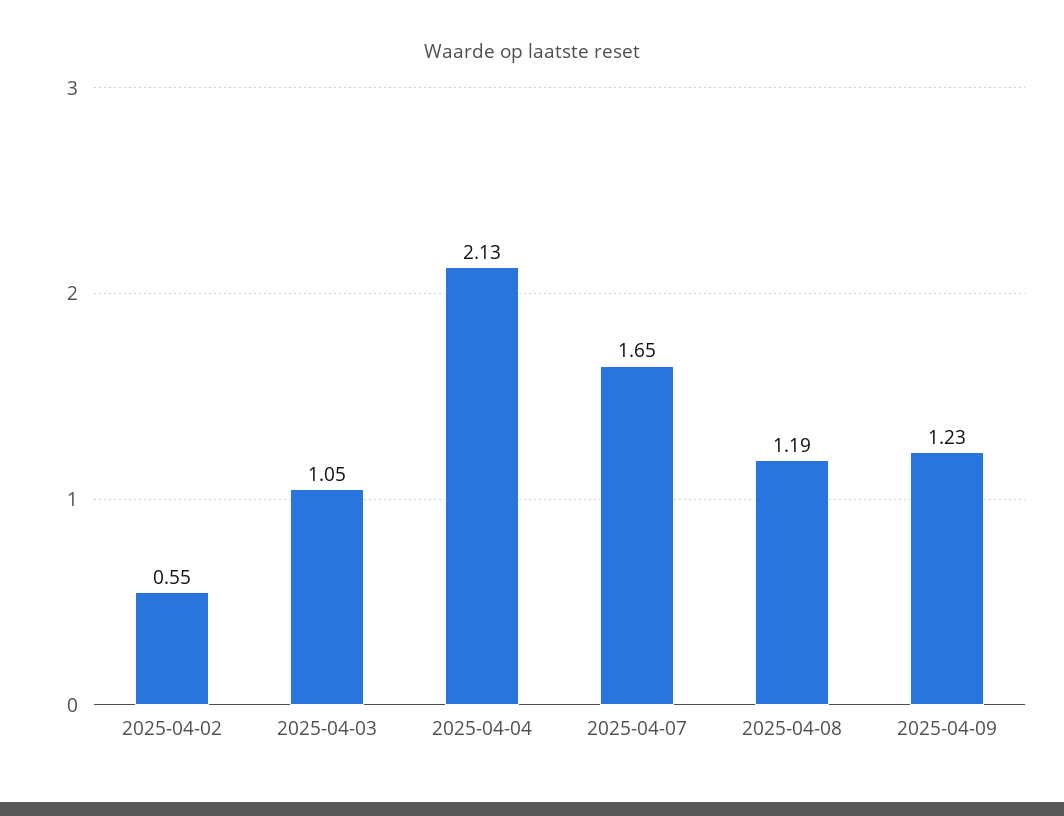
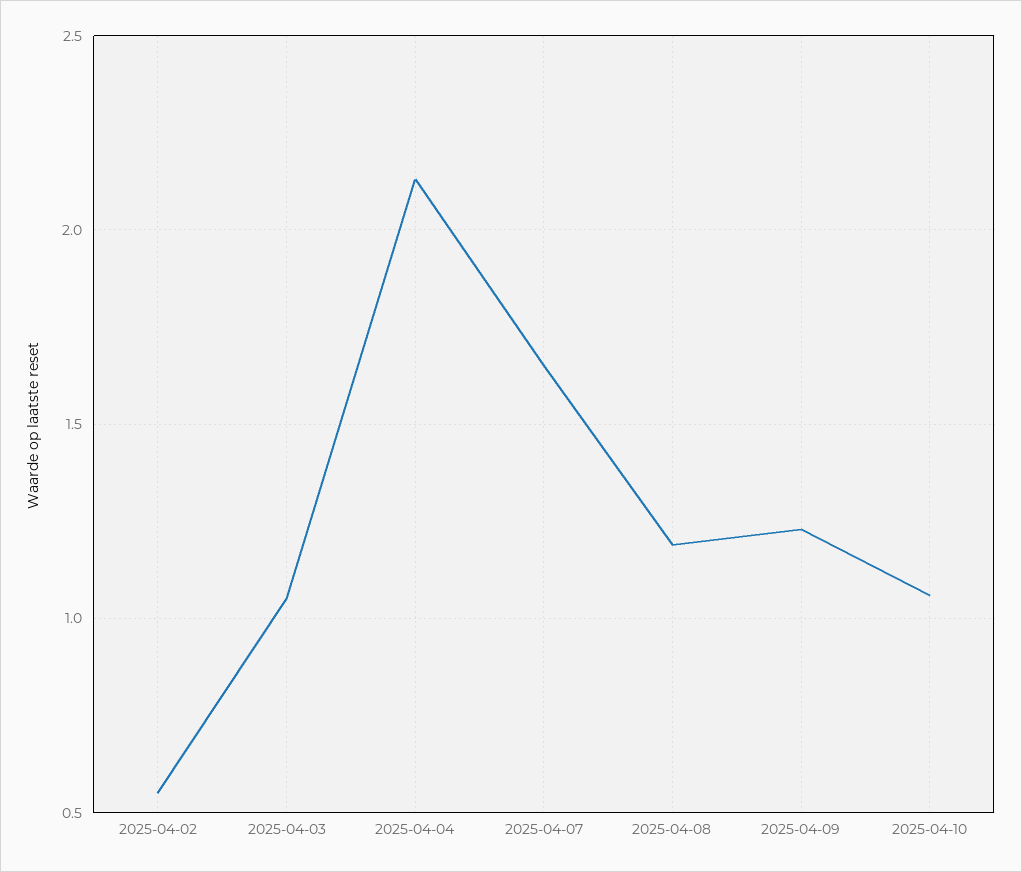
2025-04-10: none -> 1.05

